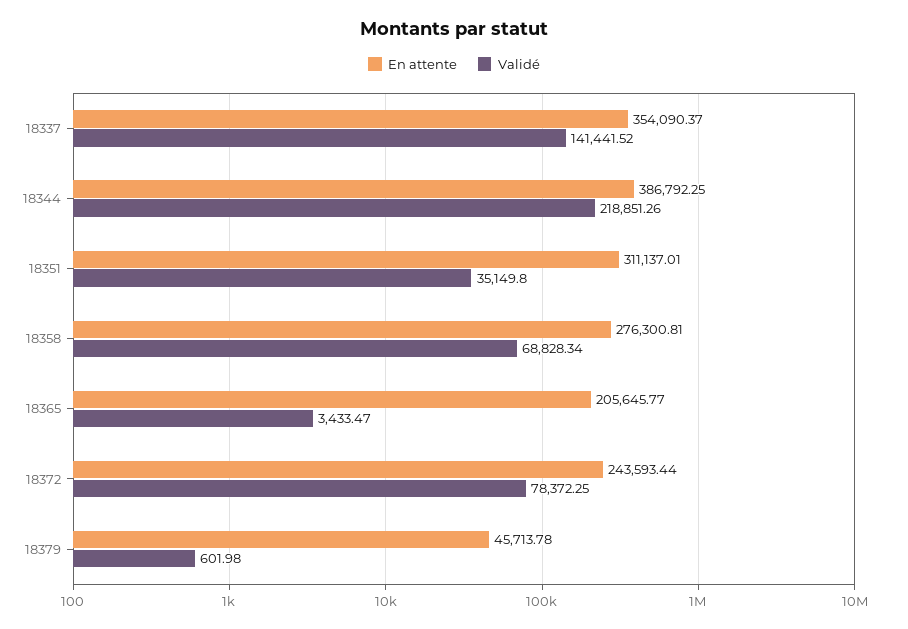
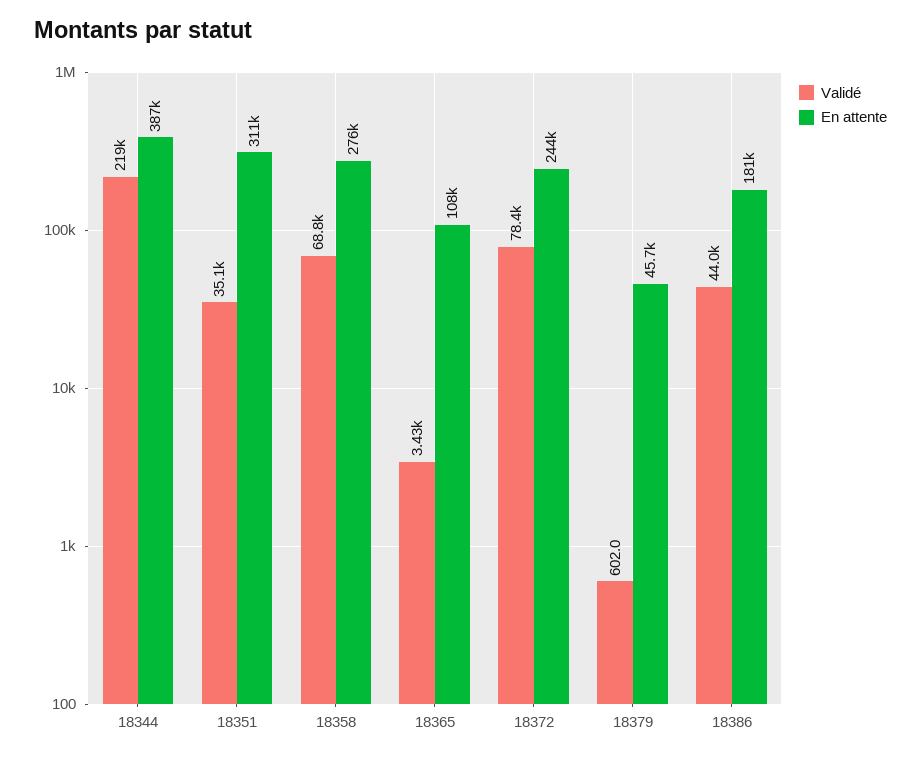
En attente, 18337: 354090.37 -> none
Validé, 18337: 141441.52 -> none
En attente, 18365: 205645.77 -> 108000
Validé, 18386: none -> 44000
En attente, 18386: none -> 181000

